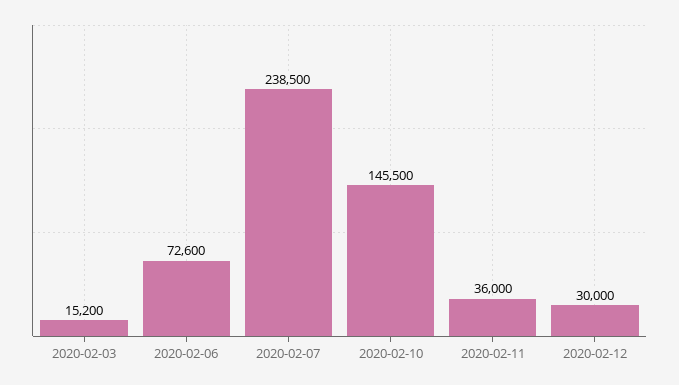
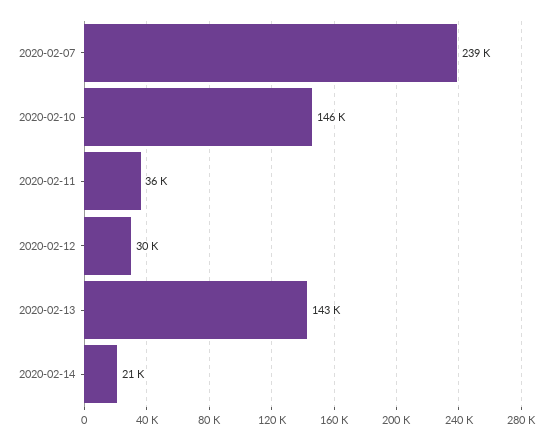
2020-02-03: 15200 -> none
2020-02-06: 72600 -> none
2020-02-13: none -> 143000
2020-02-14: none -> 21000

